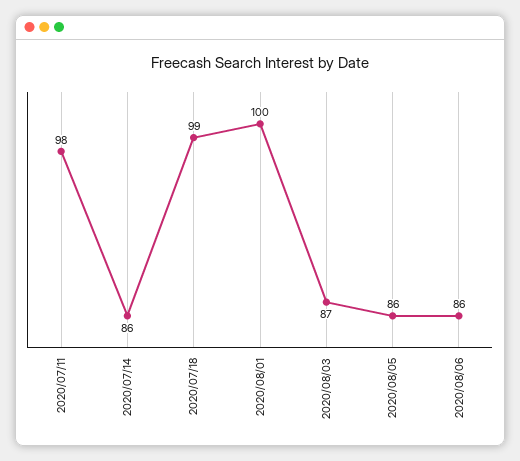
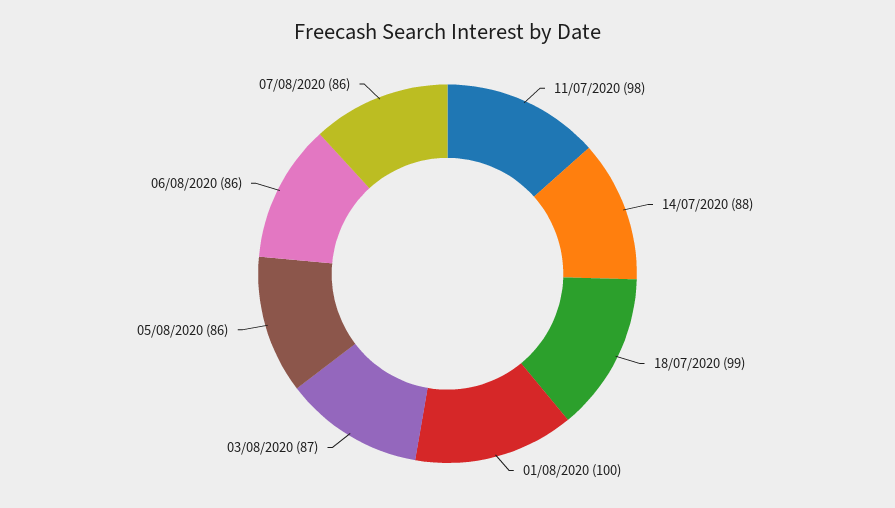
2020/07/14: 86 -> 88
07/08/2020: none -> 86

